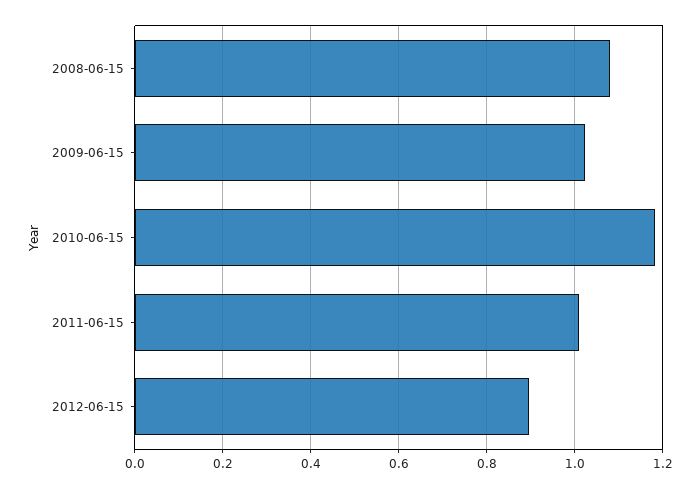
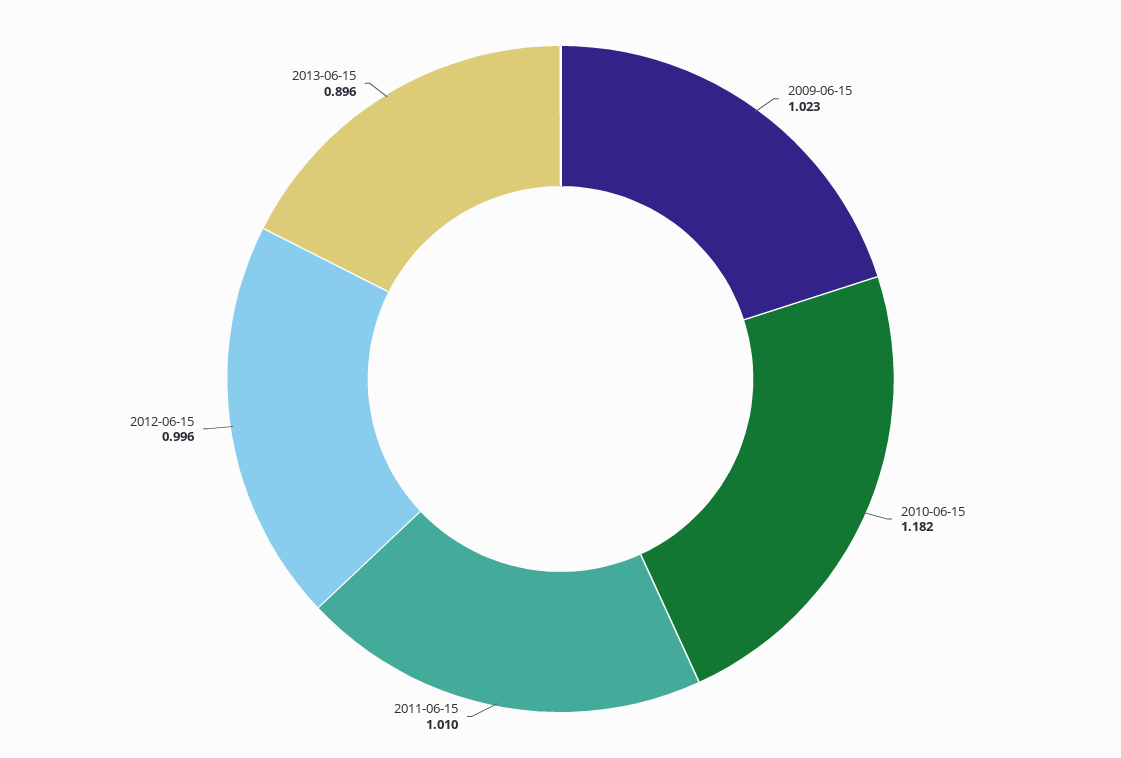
2008-06-15: 1.08 -> none
2012-06-15: 0.9 -> 0.996
2013-06-15: none -> 0.896

